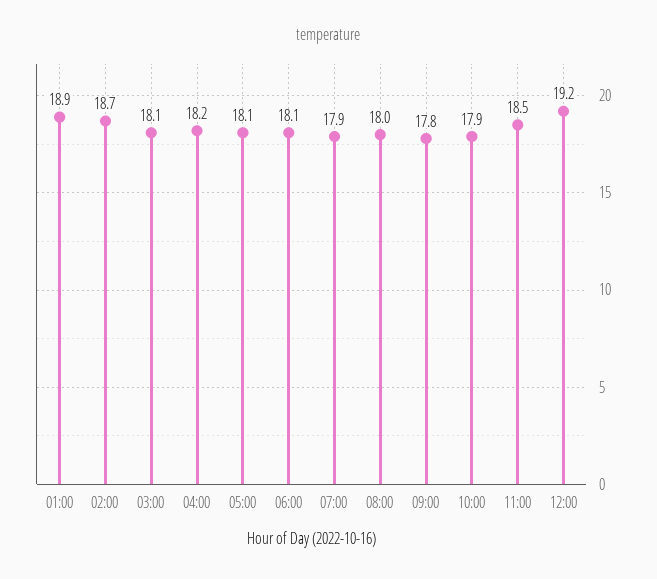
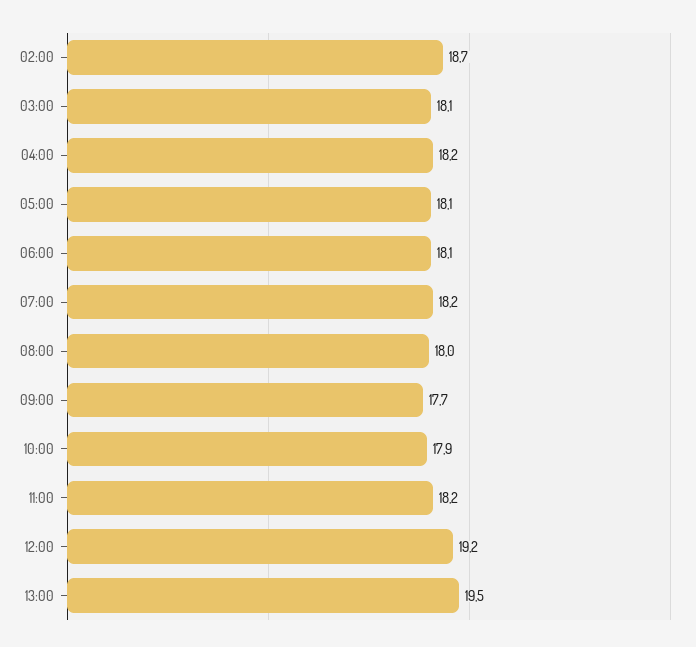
01:00: 18.9 -> none
07:00: 17.9 -> 18.2
09:00: 17.8 -> 17.7
11:00: 18.5 -> 18.2
13:00: none -> 19.5

